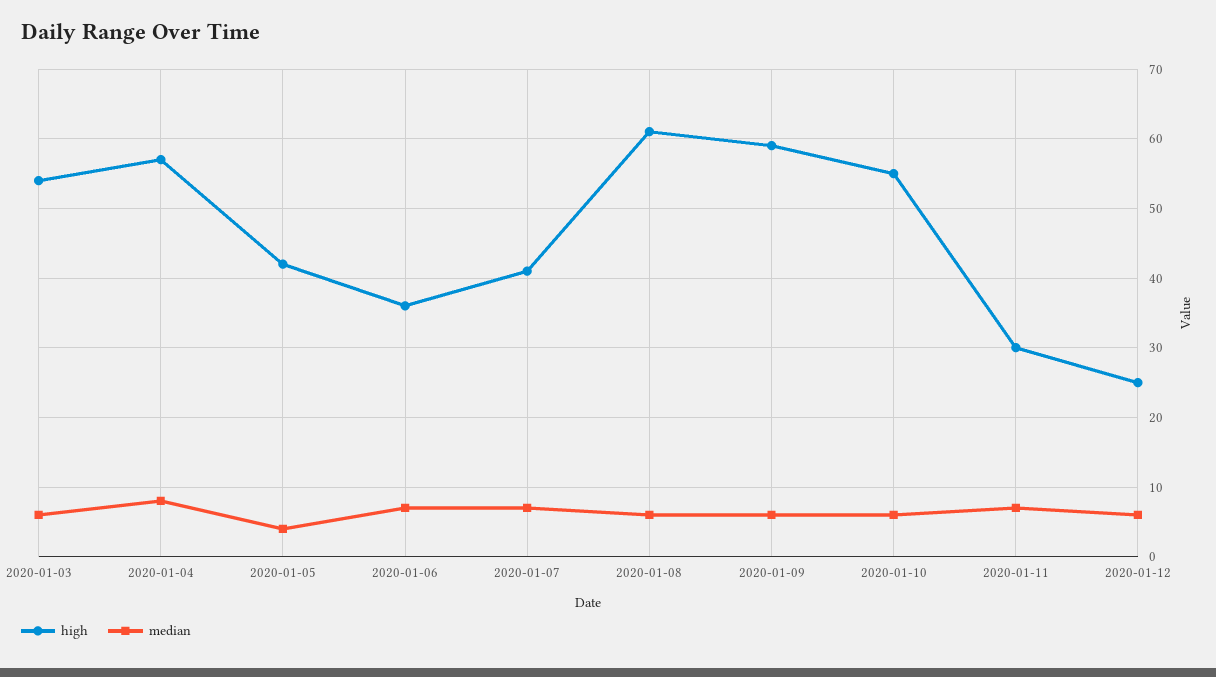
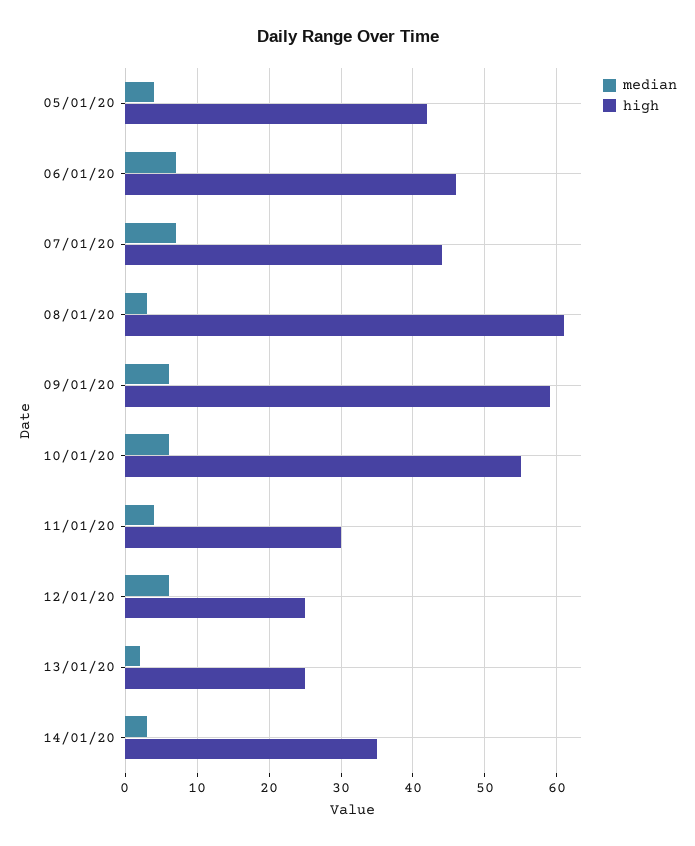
high, 2020-01-03: 54 -> none
median, 2020-01-03: 6 -> none
high, 2020-01-04: 57 -> none
median, 2020-01-04: 8 -> none
high, 2020-01-06: 36 -> 46
high, 2020-01-07: 41 -> 44
median, 2020-01-08: 6 -> 3
median, 2020-01-11: 7 -> 4
median, 13/01/20: none -> 2
high, 13/01/20: none -> 25
median, 14/01/20: none -> 3
high, 14/01/20: none -> 35

